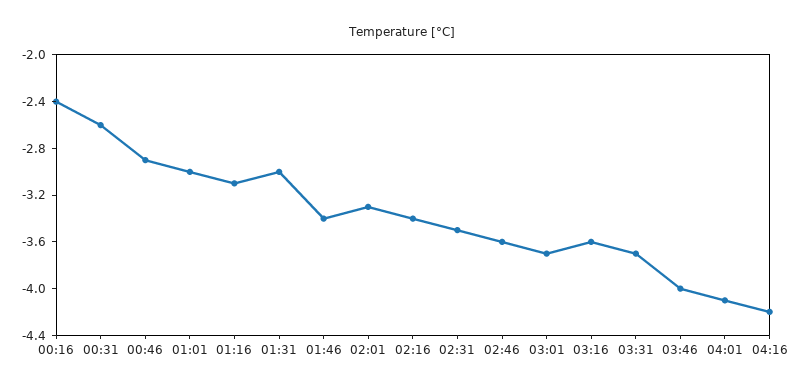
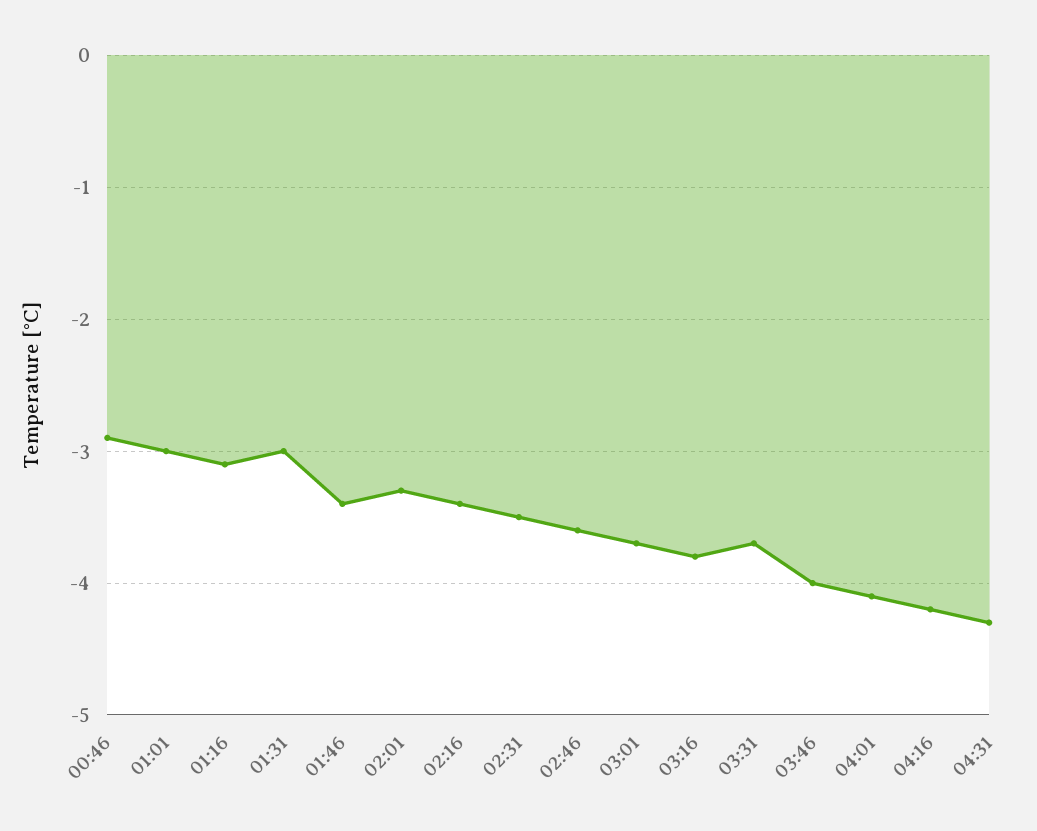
00:16: -2.4 -> none
00:31: -2.6 -> none
03:16: -3.6 -> -3.8
04:31: none -> -4.3

